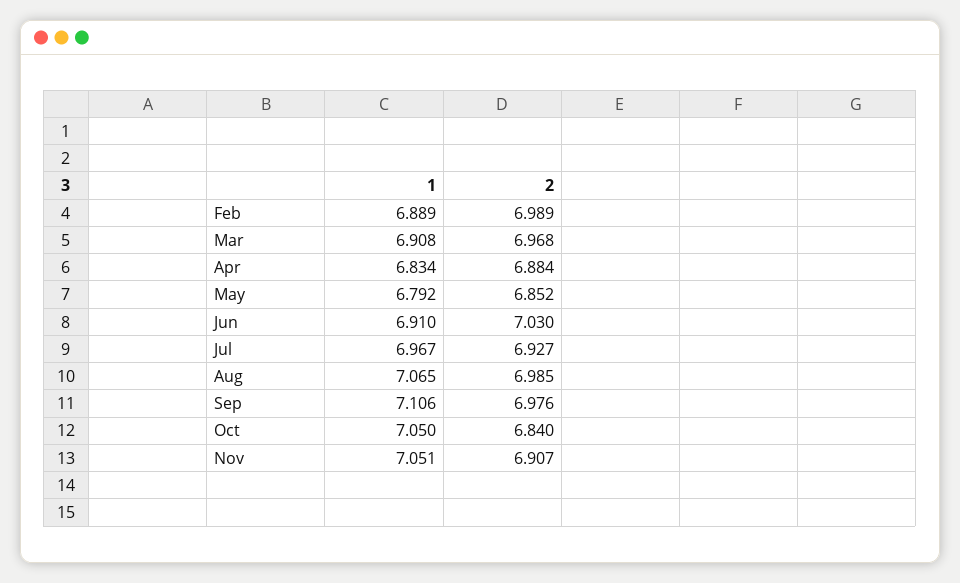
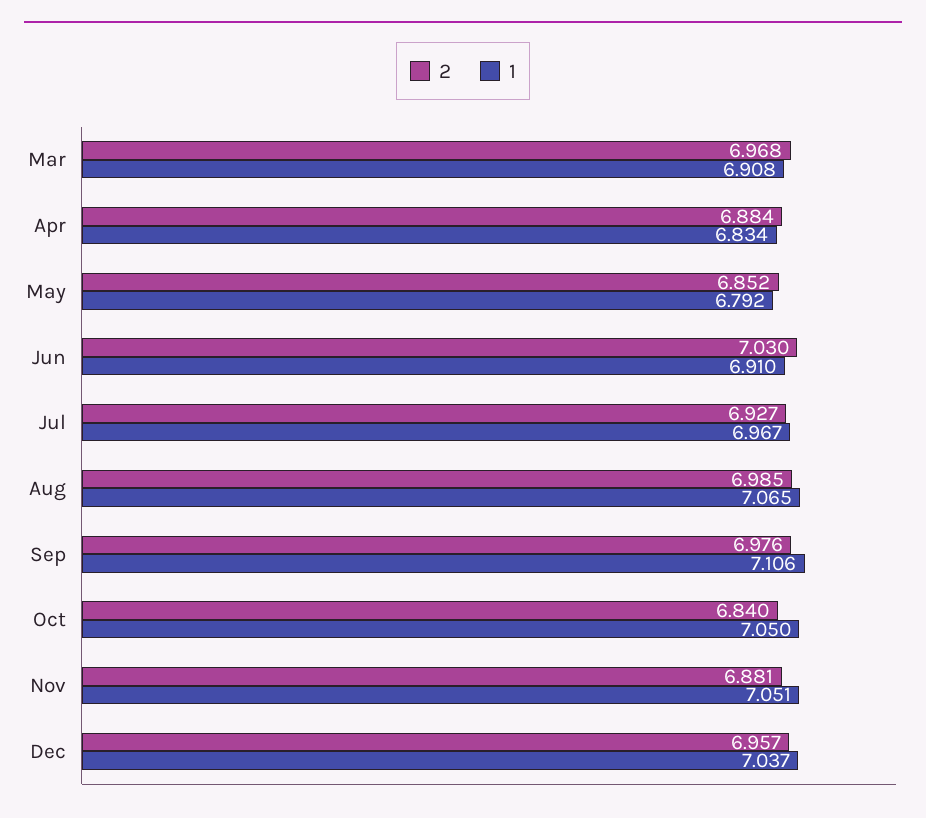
1, Feb: 6.889 -> none
2, Feb: 6.989 -> none
2, Nov: 6.907 -> 6.881
2, Dec: none -> 6.957
1, Dec: none -> 7.037

